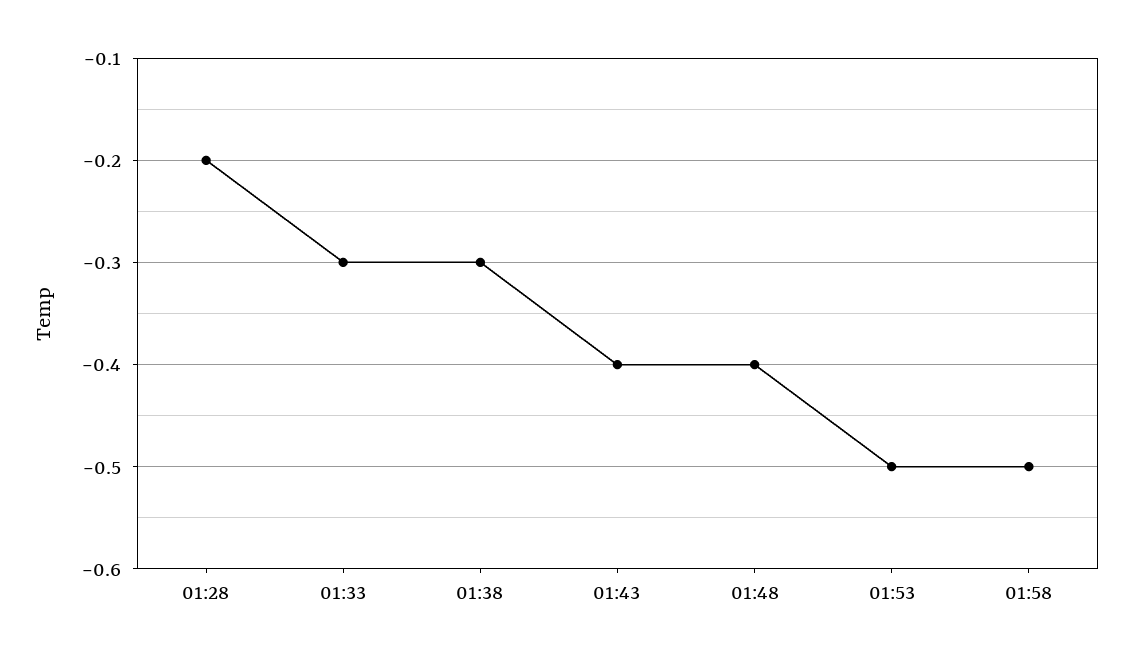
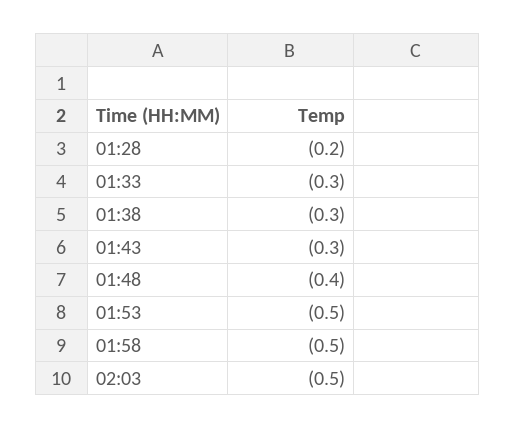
01:43: -0.4 -> -0.3
02:03: none -> -0.5

